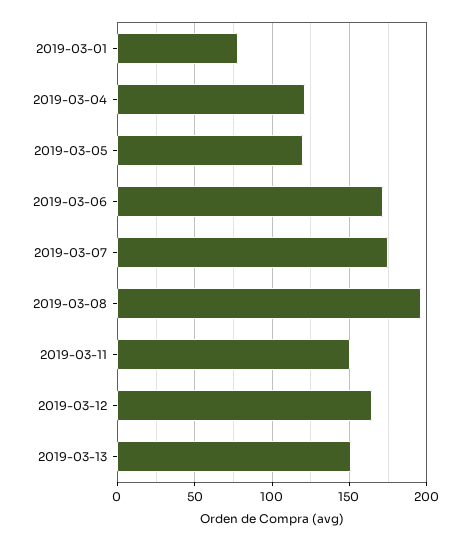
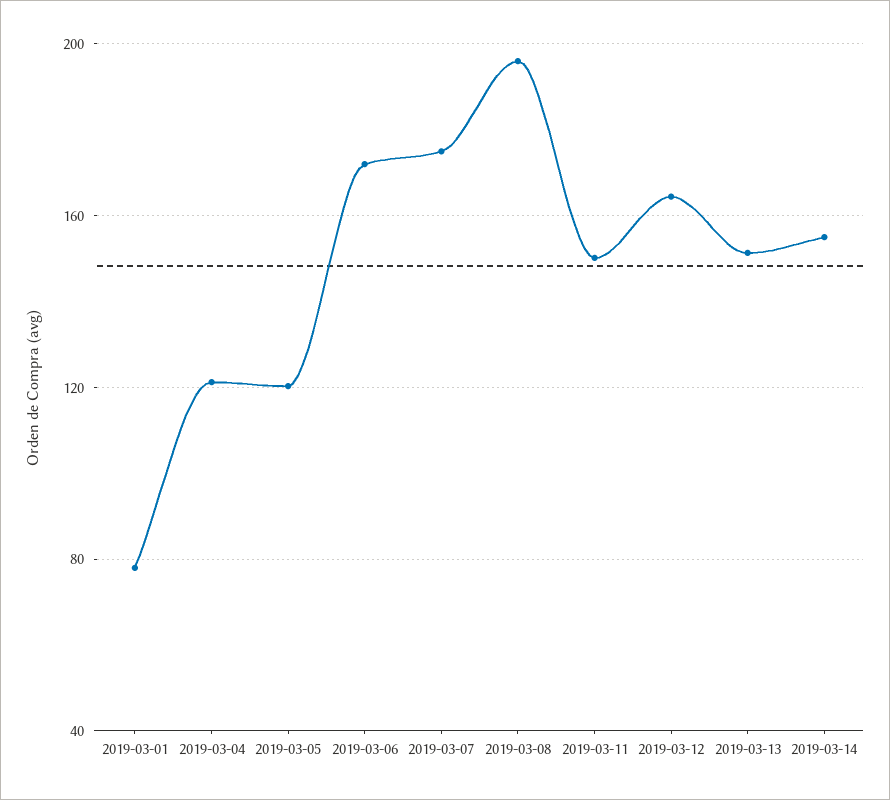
2019-03-14: none -> 155

